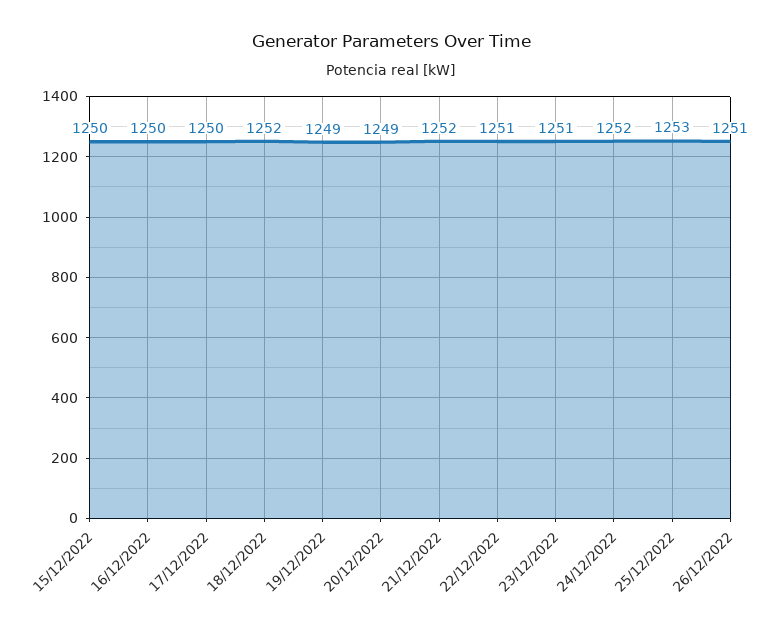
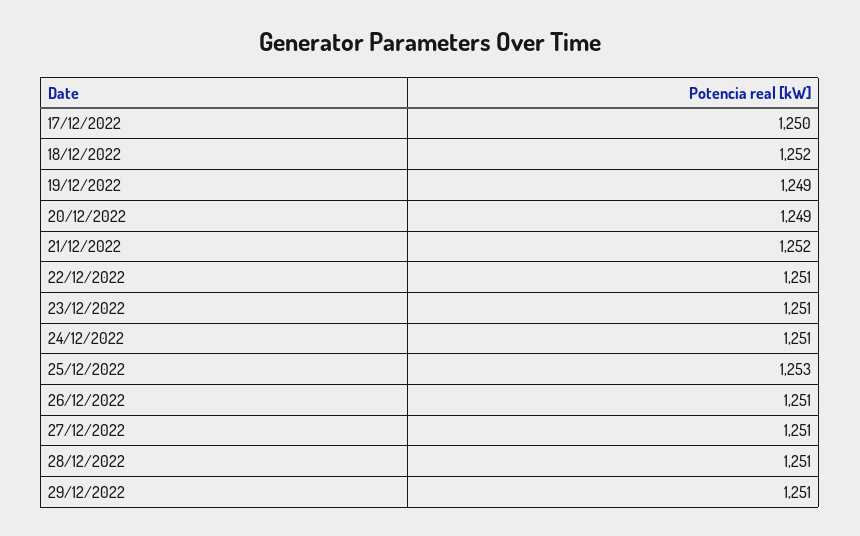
15/12/2022: 1250 -> none
16/12/2022: 1250 -> none
24/12/2022: 1252 -> 1251
27/12/2022: none -> 1251
28/12/2022: none -> 1251
29/12/2022: none -> 1251

